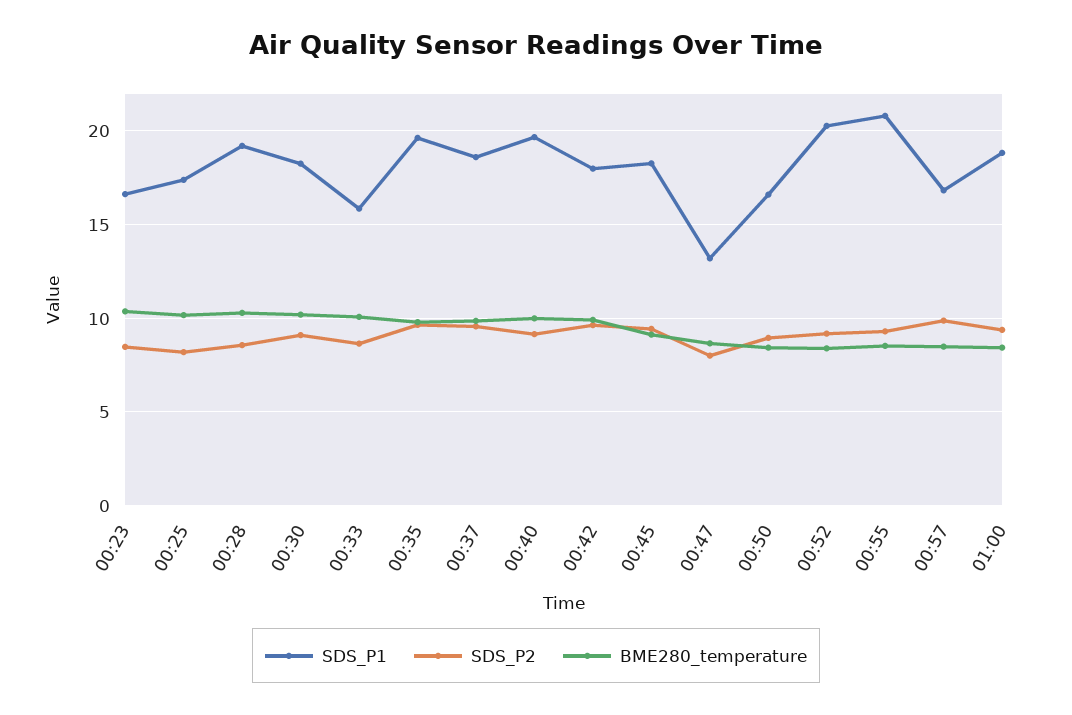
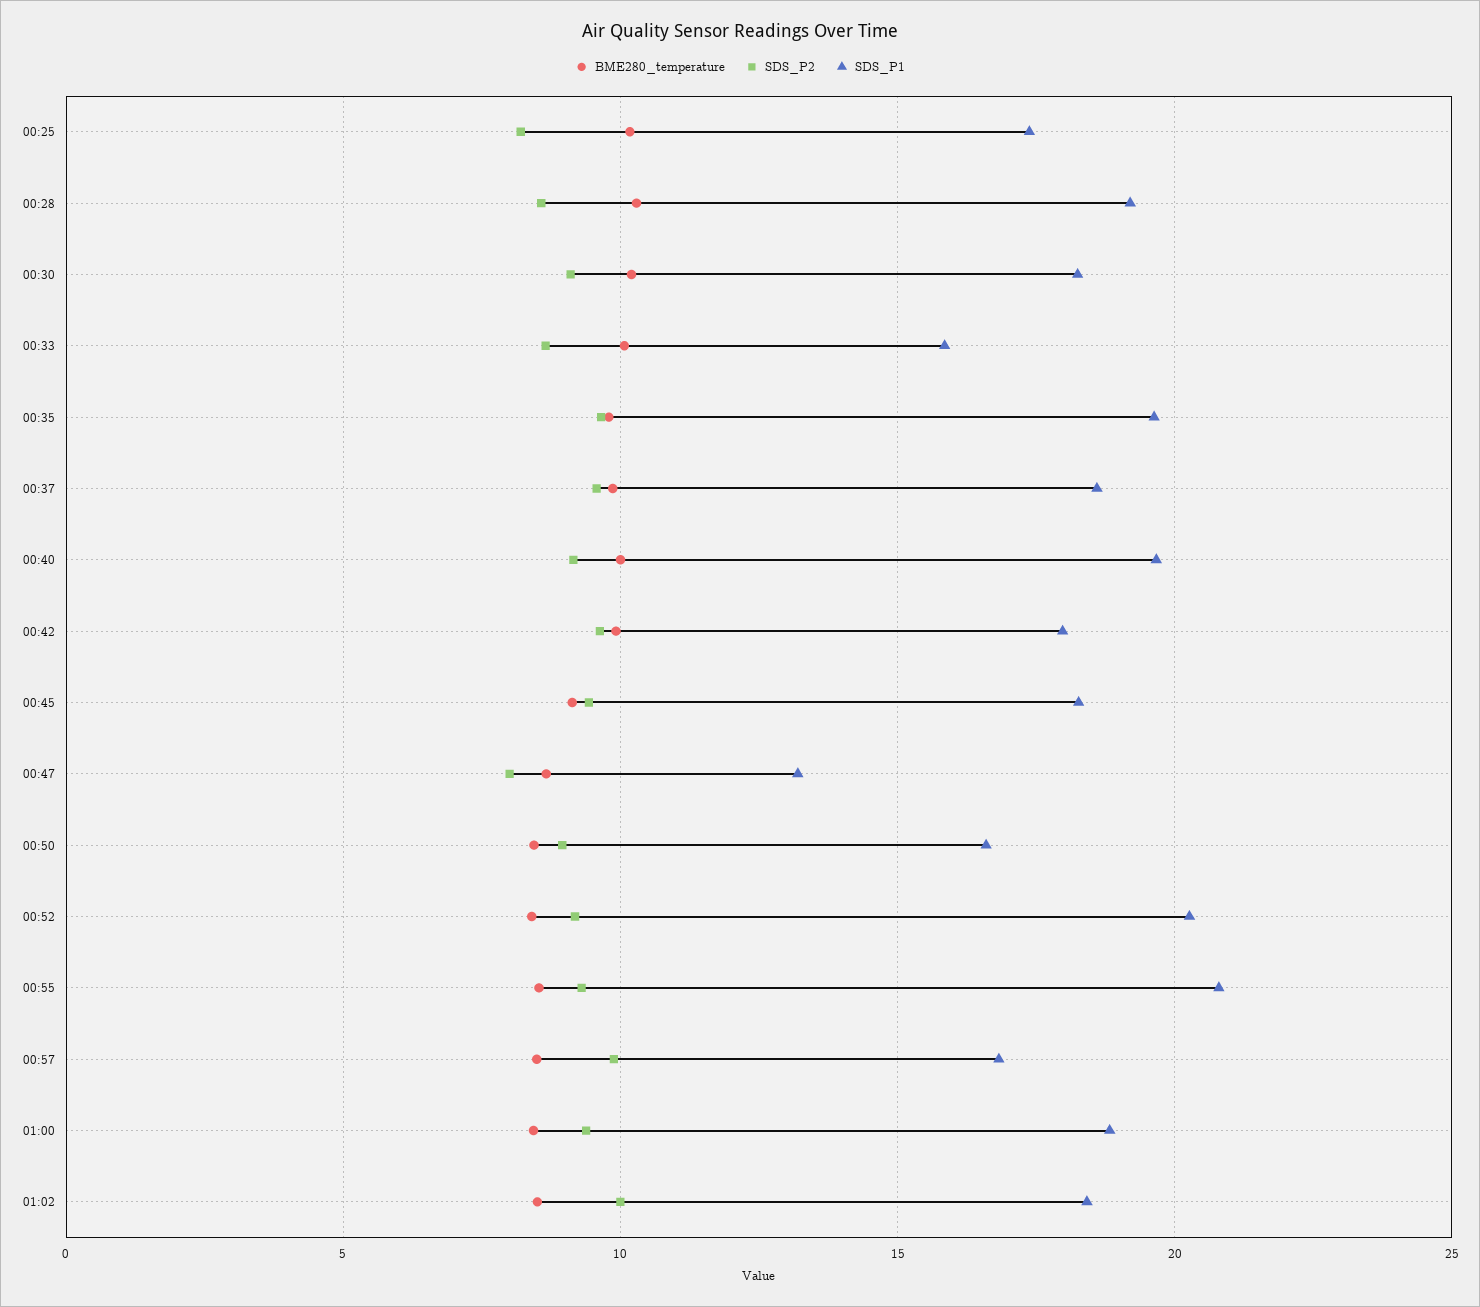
SDS_P1, 00:23: 16.5 -> none
SDS_P2, 00:23: 8.5 -> none
BME280_temperature, 00:23: 10.5 -> none
BME280_temperature, 01:02: none -> 8.5
SDS_P2, 01:02: none -> 10
SDS_P1, 01:02: none -> 18.5

